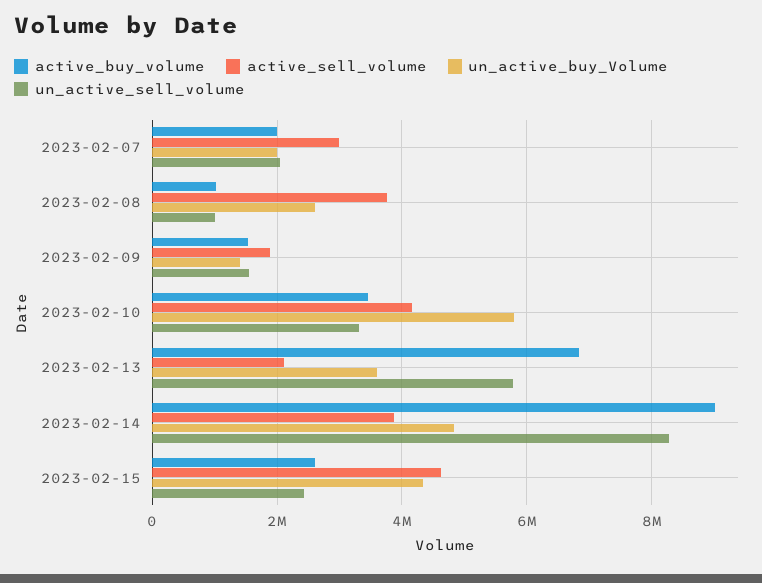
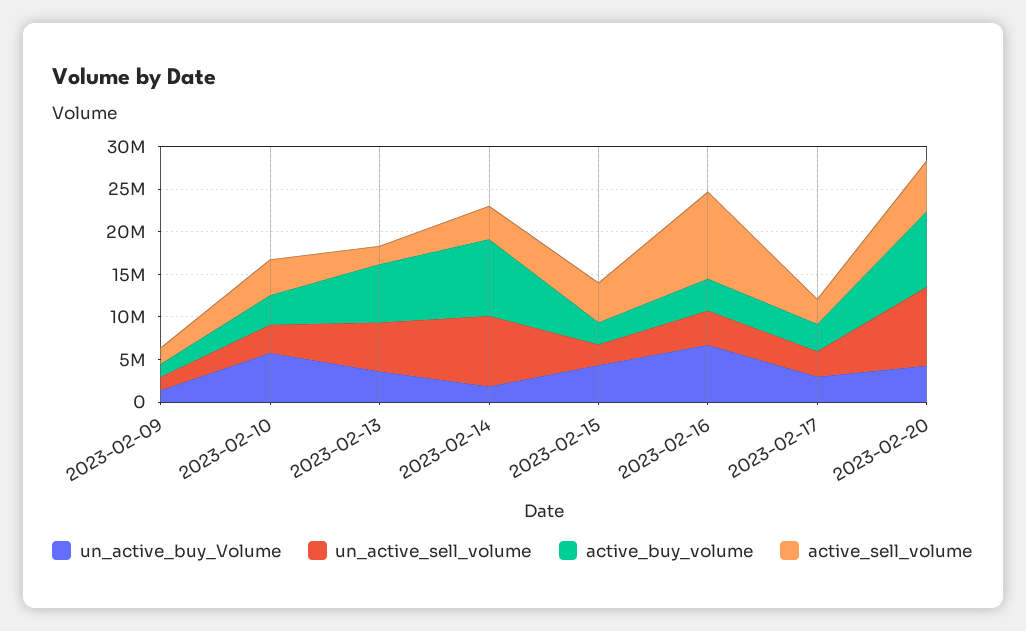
active_buy_volume, 2023-02-07: 2000000 -> none
active_sell_volume, 2023-02-07: 3000000 -> none
un_active_buy_Volume, 2023-02-07: 2000000 -> none
un_active_sell_volume, 2023-02-07: 2000000 -> none
active_buy_volume, 2023-02-08: 1000000 -> none
active_sell_volume, 2023-02-08: 3800000 -> none
un_active_buy_Volume, 2023-02-08: 2600000 -> none
un_active_sell_volume, 2023-02-08: 1000000 -> none
un_active_buy_Volume, 2023-02-14: 4800000 -> 2000000
un_active_buy_Volume, 2023-02-16: none -> 7000000
un_active_sell_volume, 2023-02-16: none -> 4000000
active_buy_volume, 2023-02-16: none -> 4000000
active_sell_volume, 2023-02-16: none -> 10000000
un_active_buy_Volume, 2023-02-17: none -> 3000000
un_active_sell_volume, 2023-02-17: none -> 3000000
active_buy_volume, 2023-02-17: none -> 3000000
active_sell_volume, 2023-02-17: none -> 3000000
un_active_buy_Volume, 2023-02-20: none -> 4000000
un_active_sell_volume, 2023-02-20: none -> 9000000
active_buy_volume, 2023-02-20: none -> 9000000
active_sell_volume, 2023-02-20: none -> 6000000

